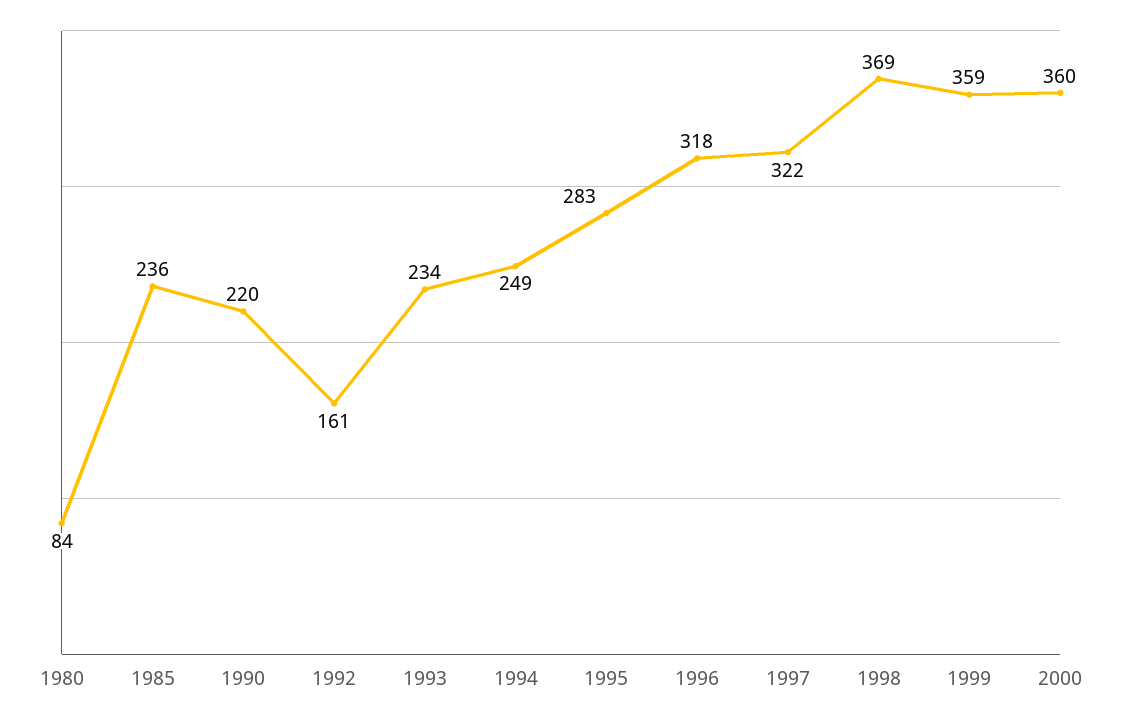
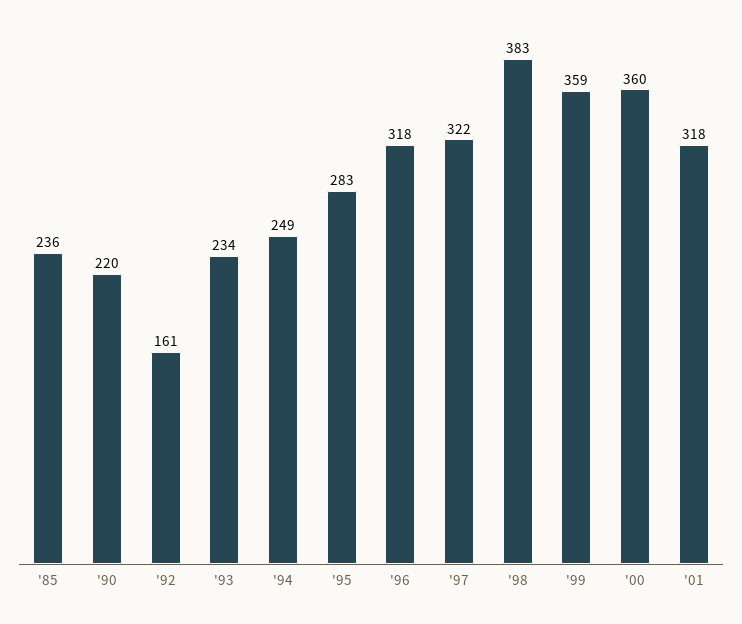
1980: 84 -> none
1998: 369 -> 383
'01: none -> 318

